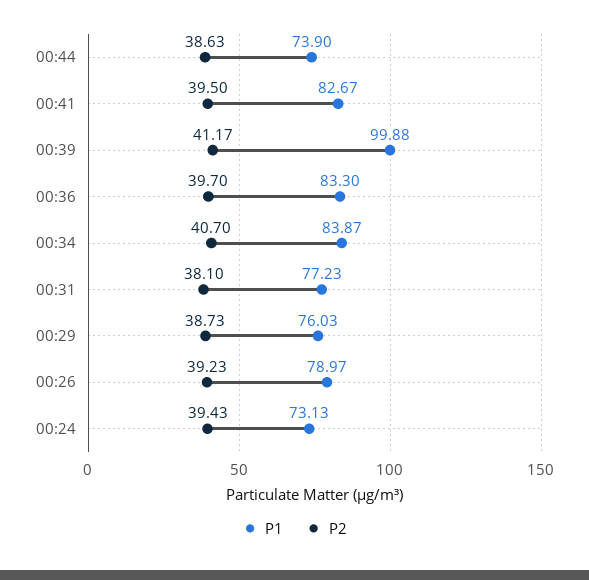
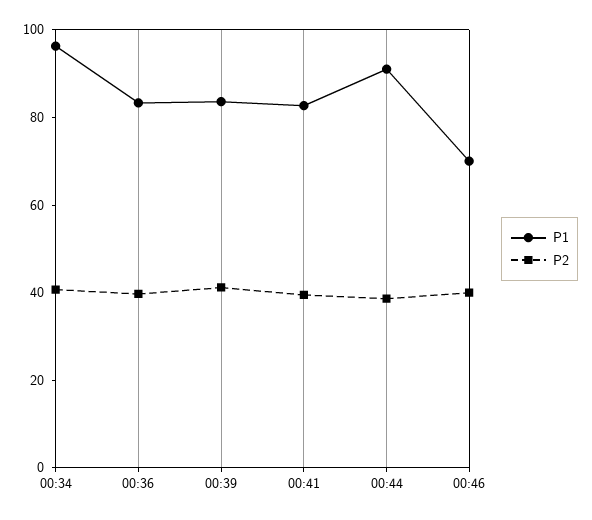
P1, 00:44: 73.9 -> 90
P1, 00:39: 99.88 -> 85
P1, 00:34: 83.87 -> 95
P1, 00:31: 77.23 -> none
P2, 00:31: 38.1 -> none
P1, 00:29: 76.03 -> none
P2, 00:29: 38.73 -> none
P1, 00:26: 78.97 -> none
P2, 00:26: 39.23 -> none
P1, 00:24: 73.13 -> none
P2, 00:24: 39.43 -> none
P1, 00:46: none -> 70
P2, 00:46: none -> 40

